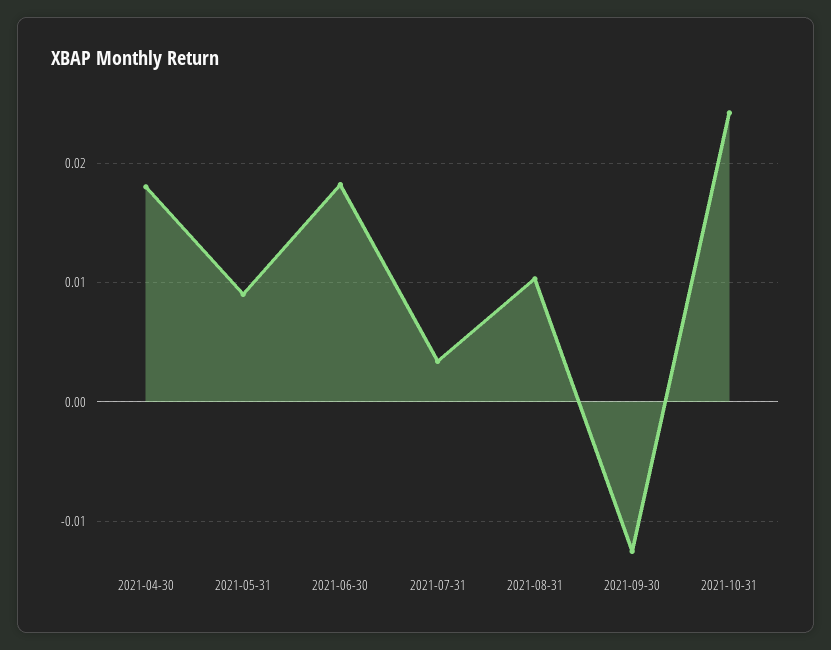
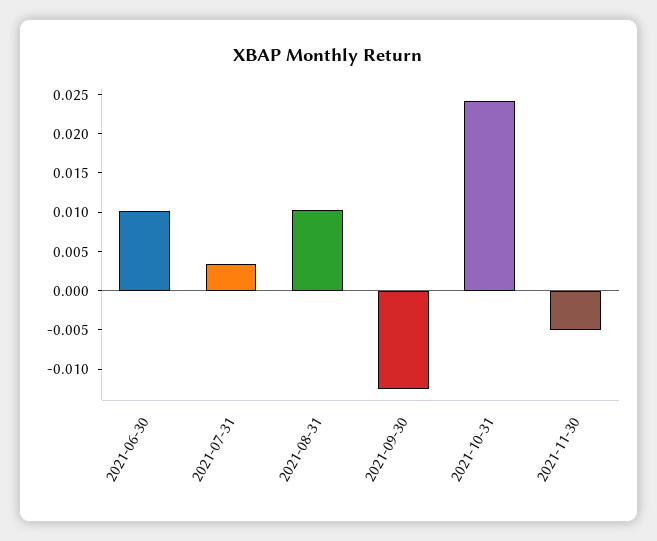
2021-04-30: 0.018 -> none
2021-05-31: 0.009 -> none
2021-06-30: 0.018 -> 0.01
2021-11-30: none -> -0.005

